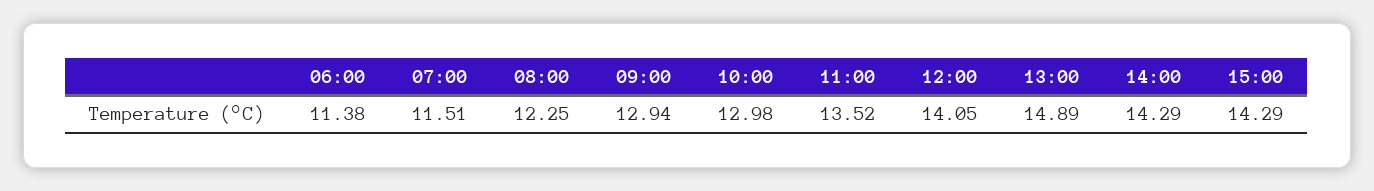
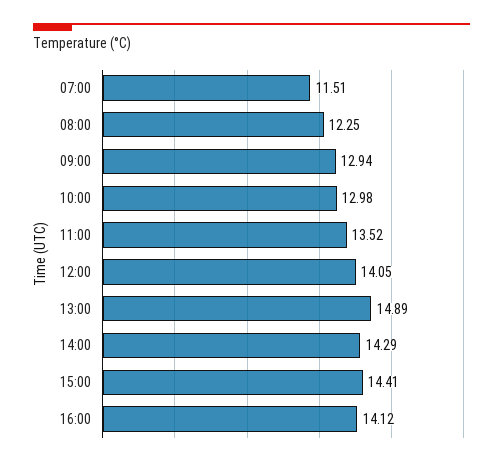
06:00: 11.38 -> none
15:00: 14.29 -> 14.41
16:00: none -> 14.12

